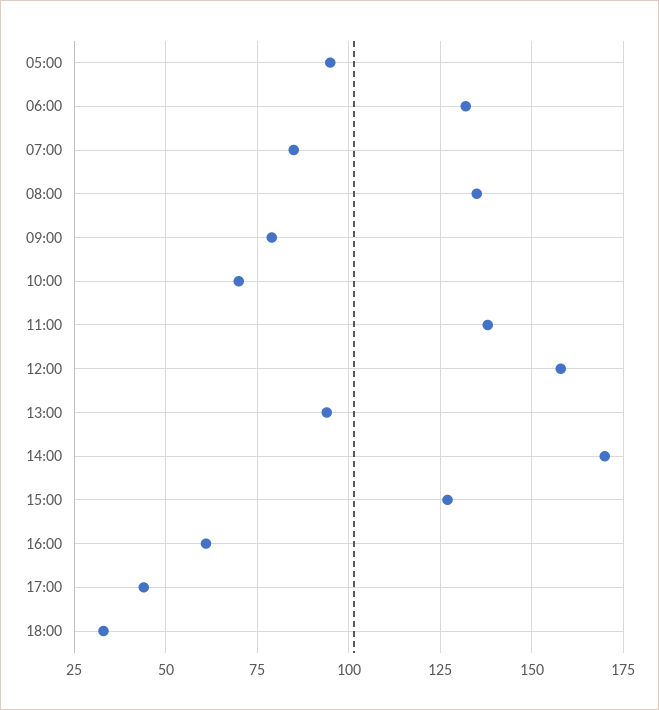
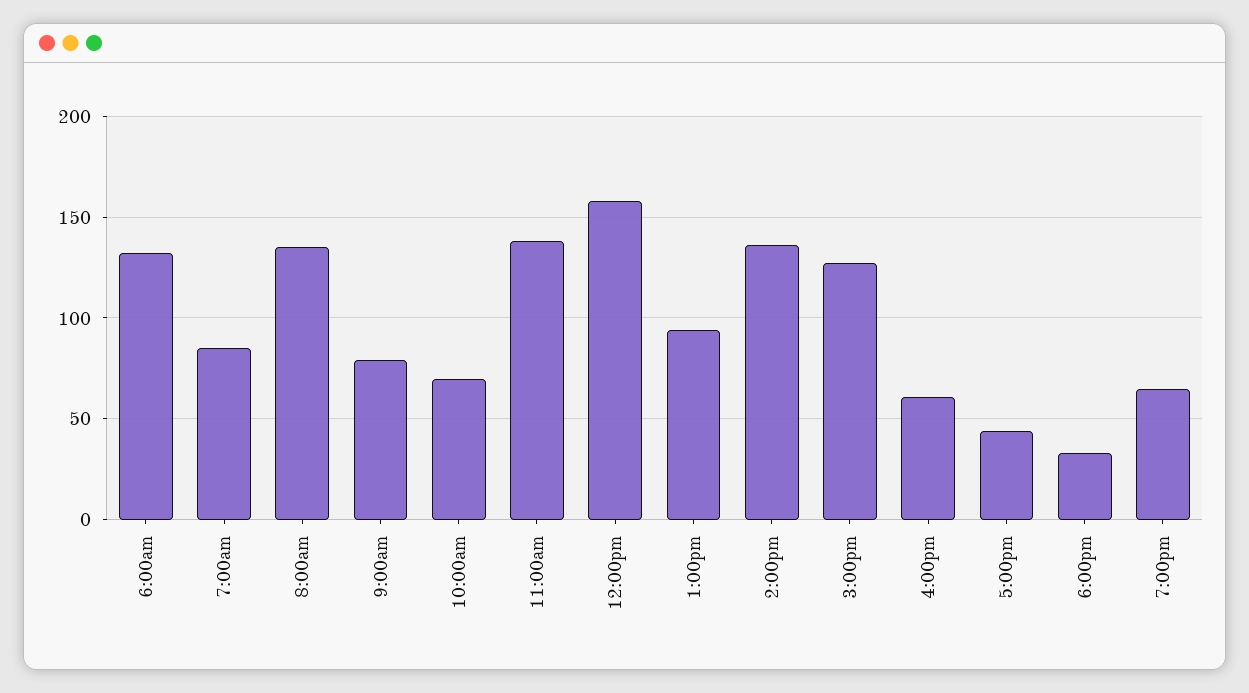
05:00: 95 -> none
14:00: 170 -> 135
7:00pm: none -> 65

